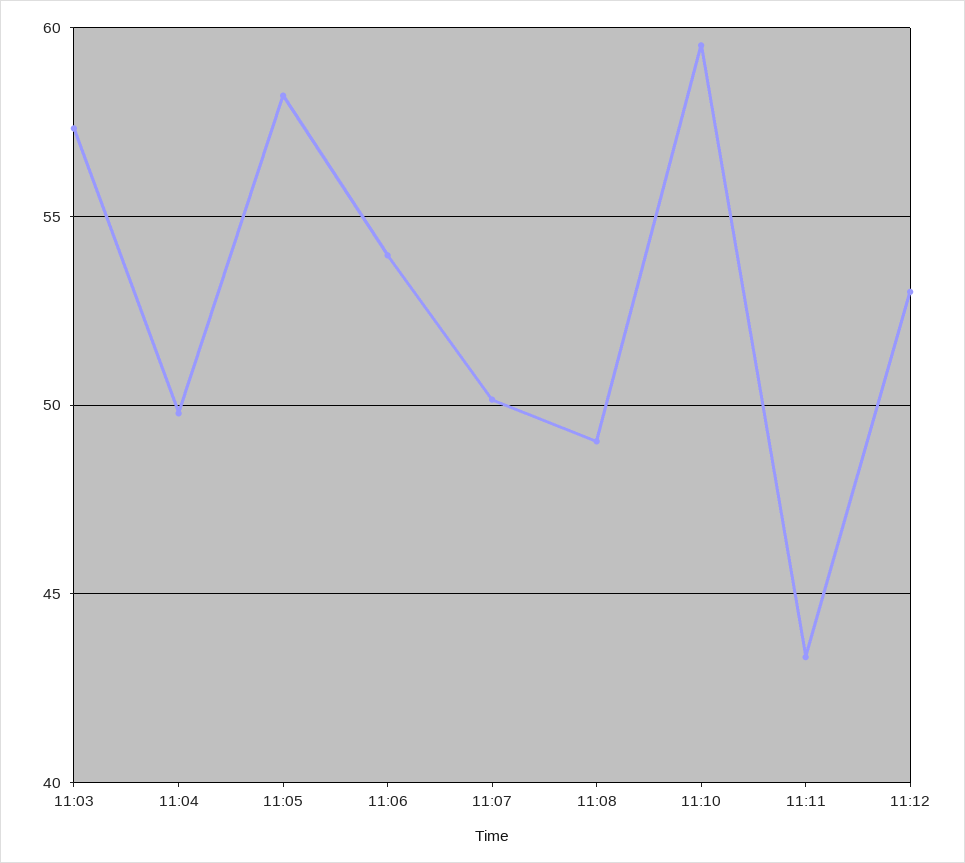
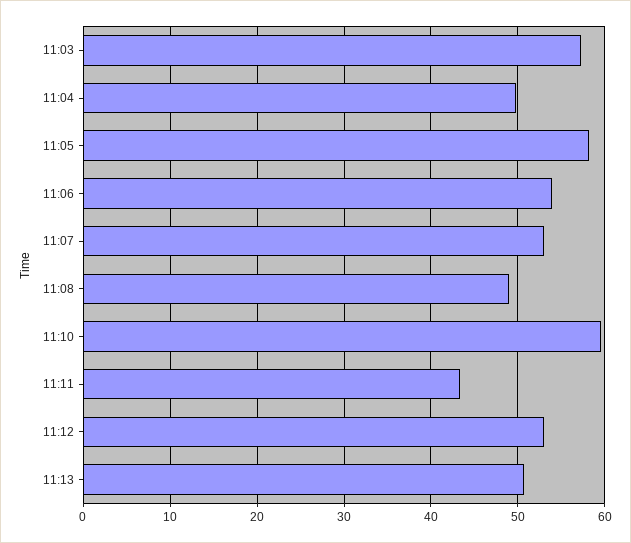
11:07: 50 -> 53
11:13: none -> 51

